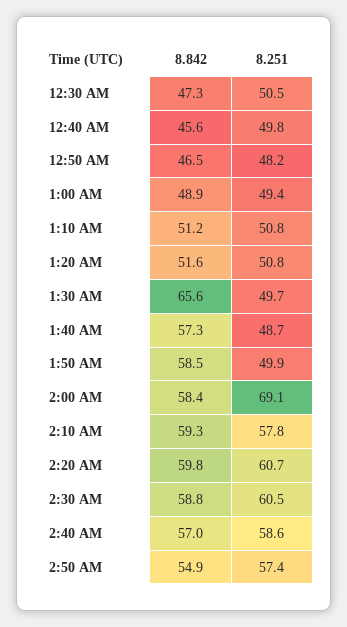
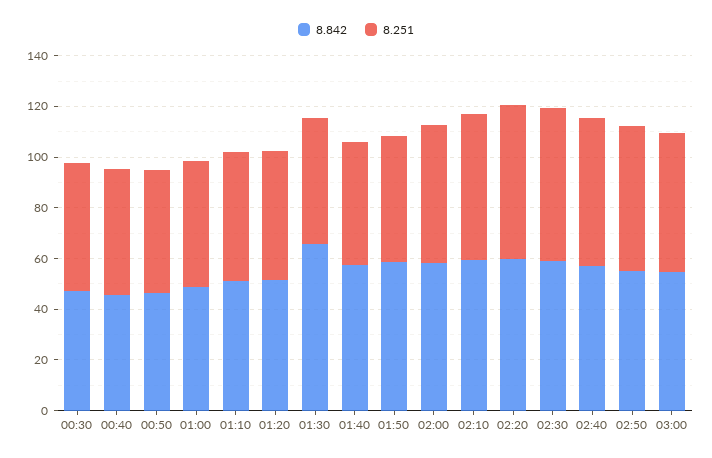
8.251, 2:00 AM: 69.1 -> 55
8.842, 03:00: none -> 55
8.251, 03:00: none -> 55

